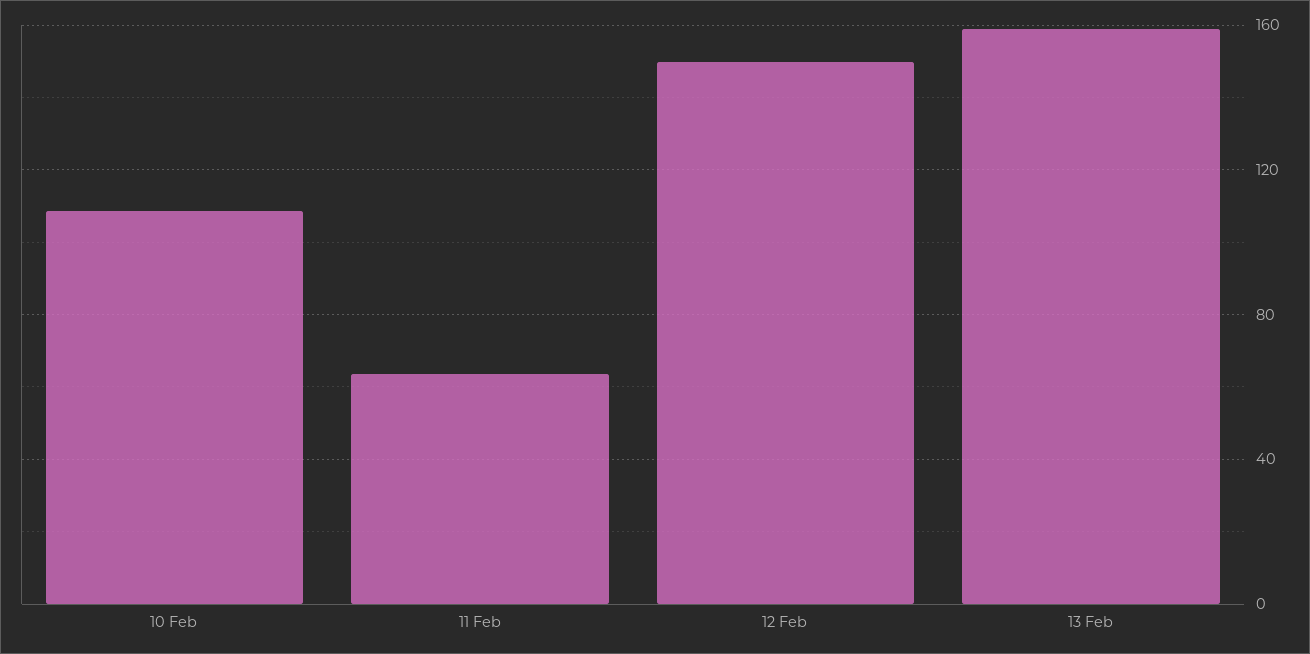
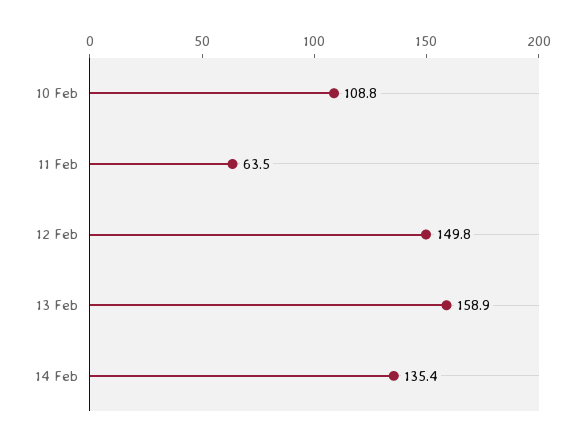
14 Feb: none -> 135.4

